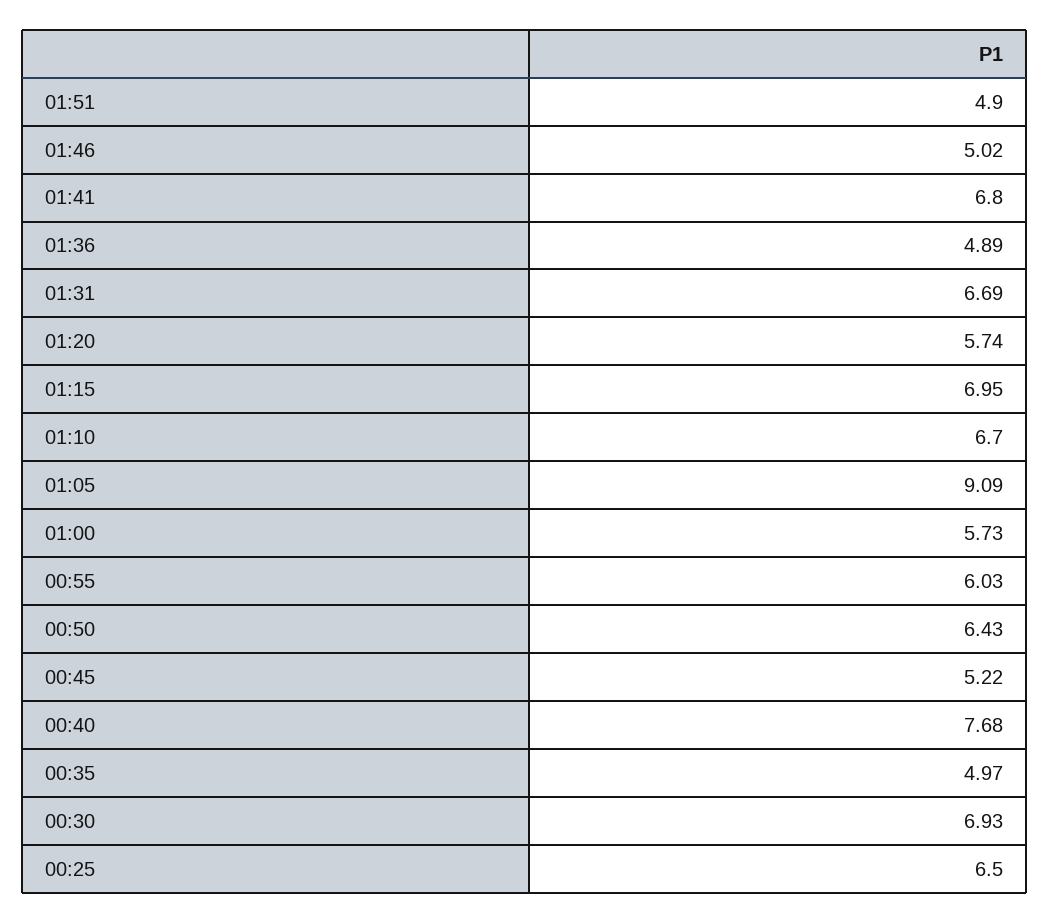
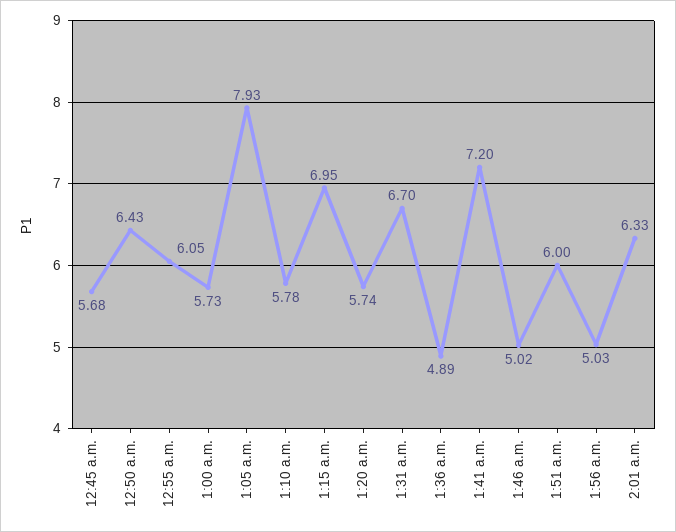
01:51: 4.9 -> 6
01:41: 6.8 -> 7.2
01:31: 6.69 -> 6.7
01:10: 6.7 -> 5.78
01:05: 9.09 -> 7.93
00:55: 6.03 -> 6.05
00:45: 5.22 -> 5.68
00:40: 7.68 -> none
00:35: 4.97 -> none
00:30: 6.93 -> none
00:25: 6.5 -> none
1:56 a.m.: none -> 5.03
2:01 a.m.: none -> 6.33

